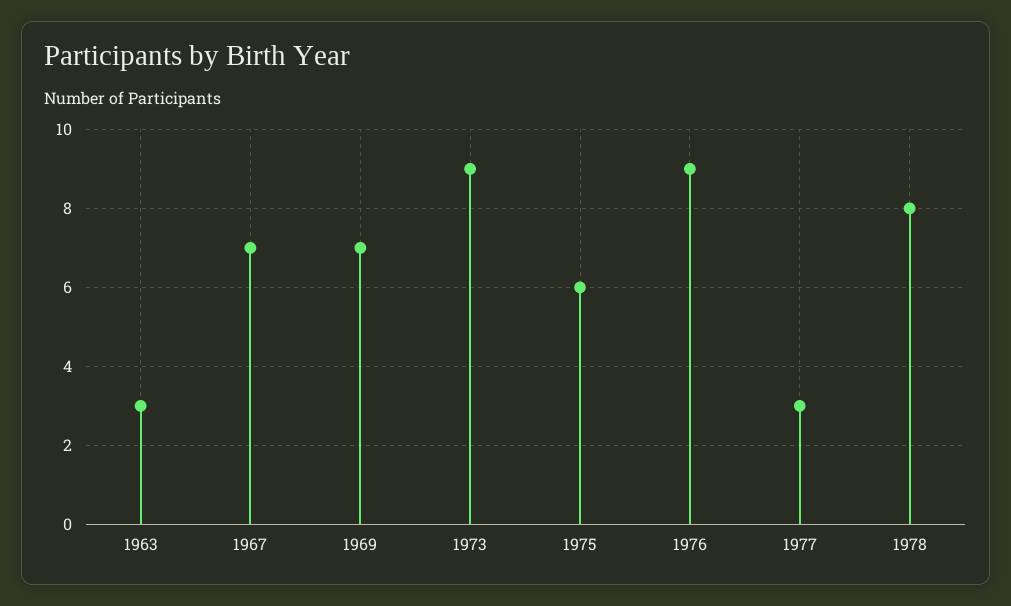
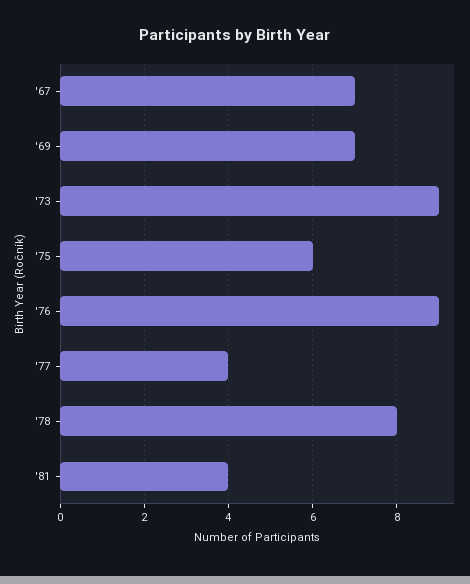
1963: 3 -> none
1977: 3 -> 4
'81: none -> 4

